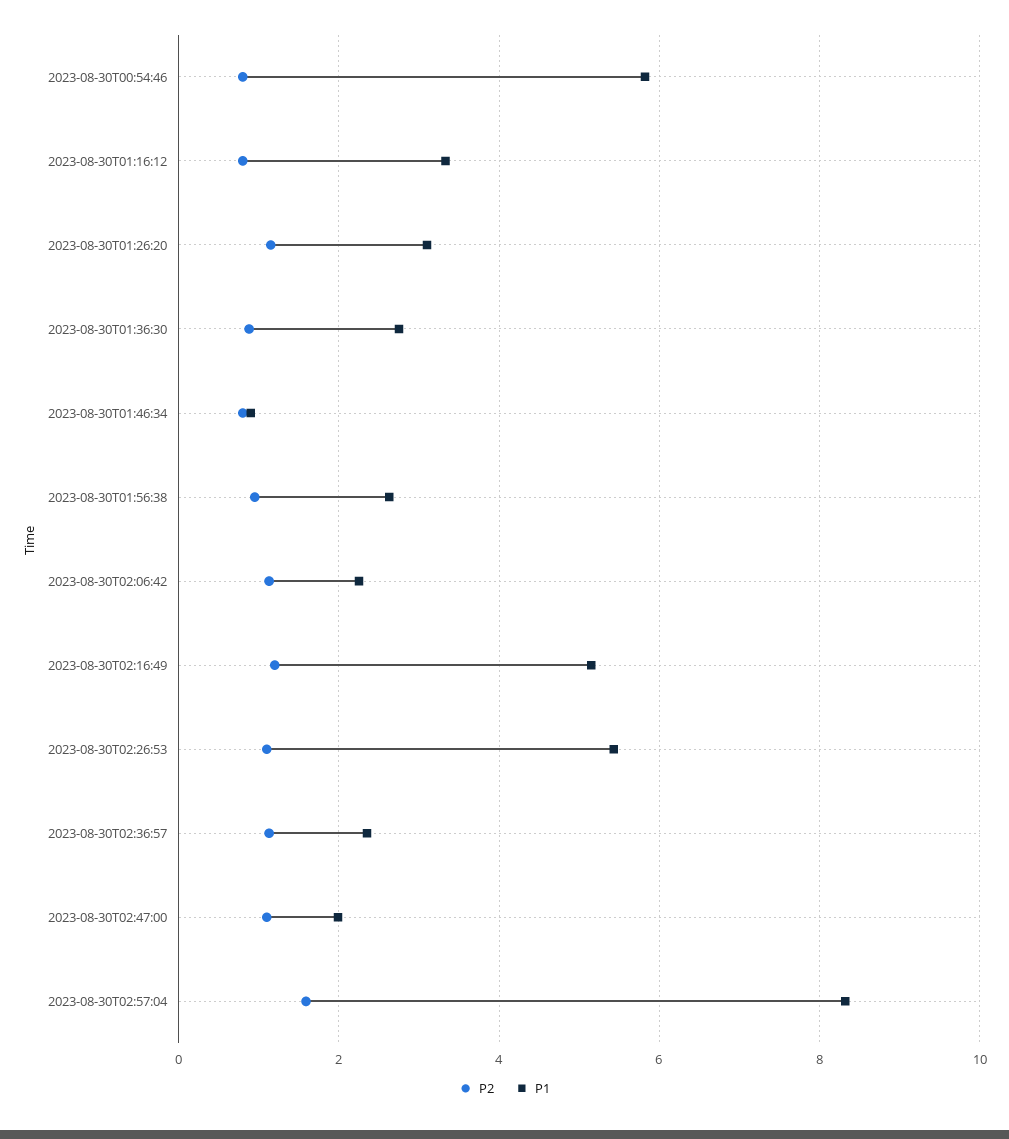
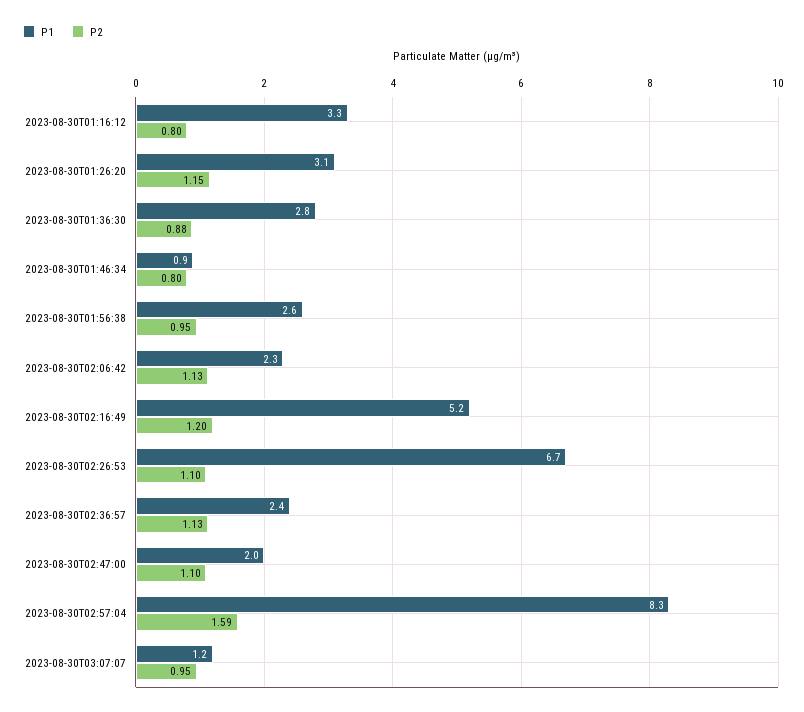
P2, 2023-08-30T00:54:46: 0.8 -> none
P1, 2023-08-30T00:54:46: 5.8 -> none
P1, 2023-08-30T02:26:53: 5.4 -> 6.7
P1, 2023-08-30T03:07:07: none -> 1.2
P2, 2023-08-30T03:07:07: none -> 0.95

